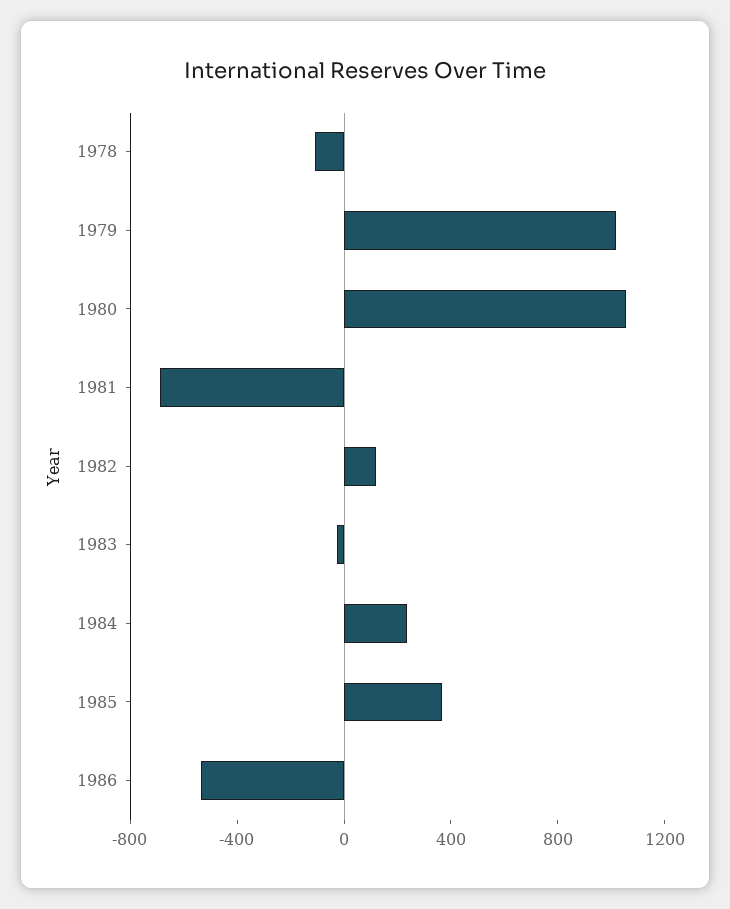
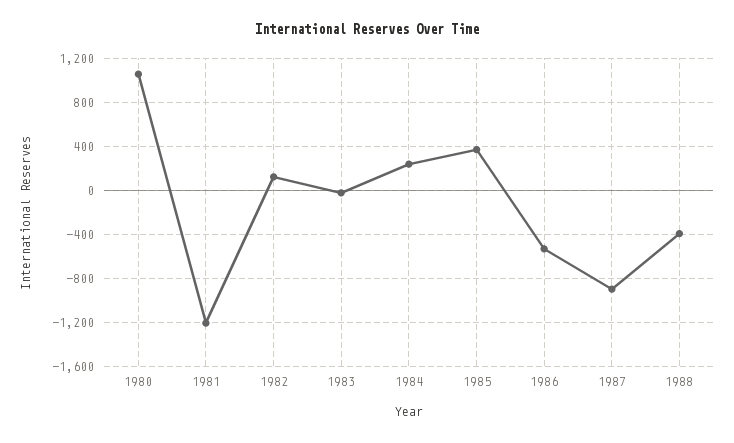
1978: -100 -> none
1979: 1000 -> none
1981: -700 -> -1200
1987: none -> -900
1988: none -> -400

